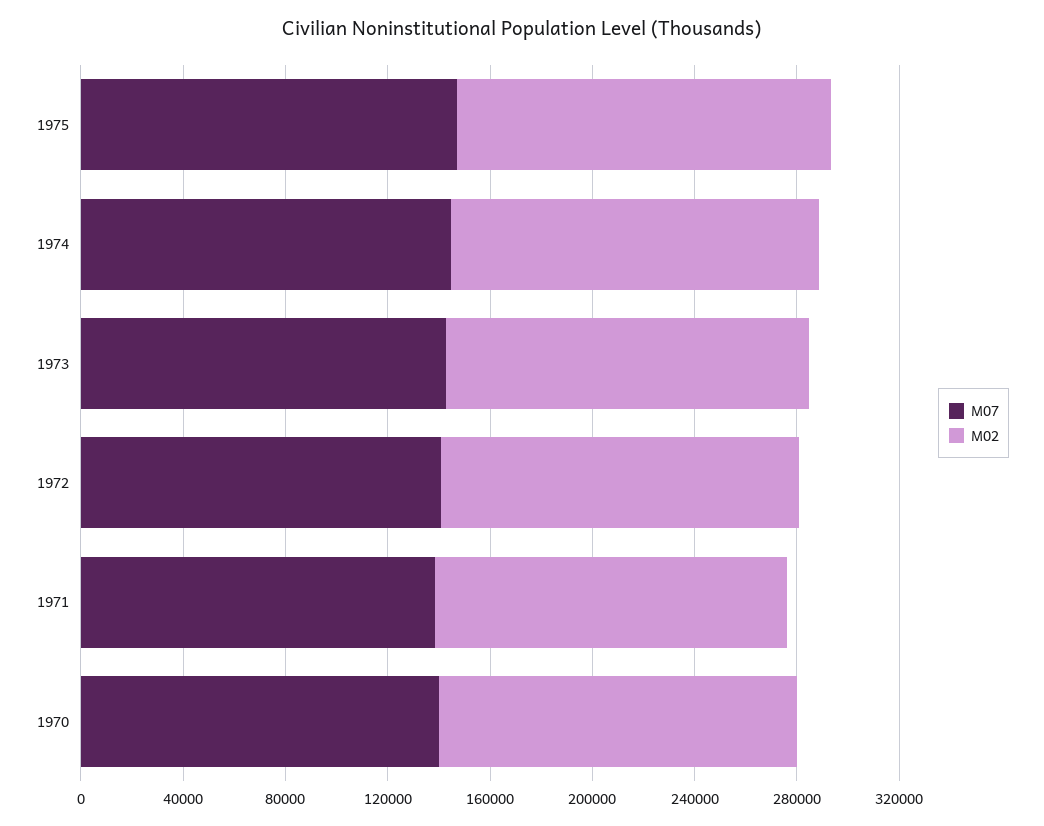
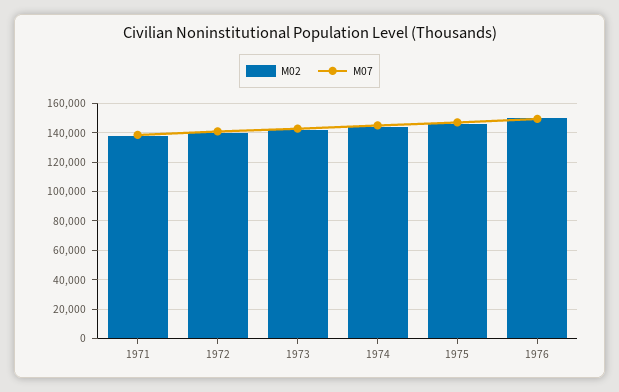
M07, 1970: 140000 -> none
M02, 1970: 140000 -> none
M02, 1976: none -> 150000
M07, 1976: none -> 150000

